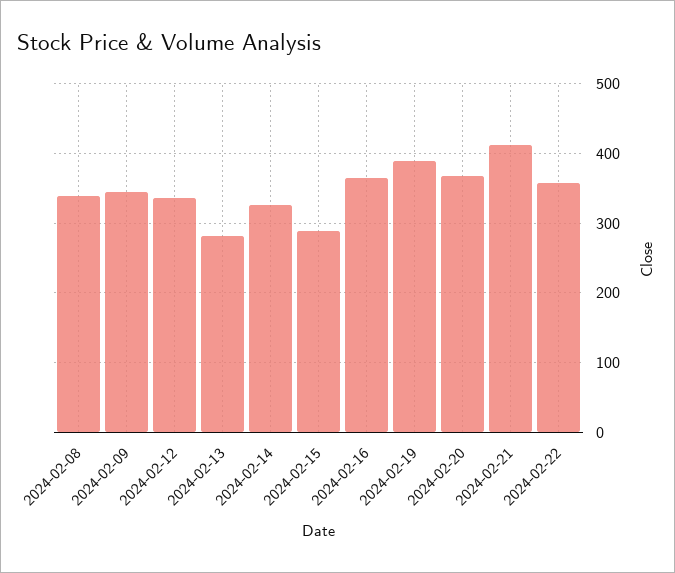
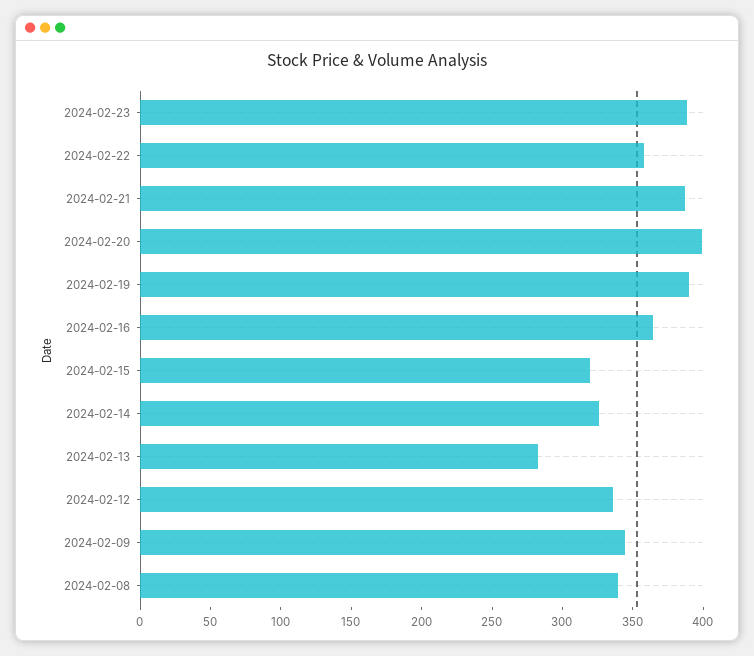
2024-02-15: 290 -> 320
2024-02-20: 370 -> 400
2024-02-21: 410 -> 390
2024-02-23: none -> 390

